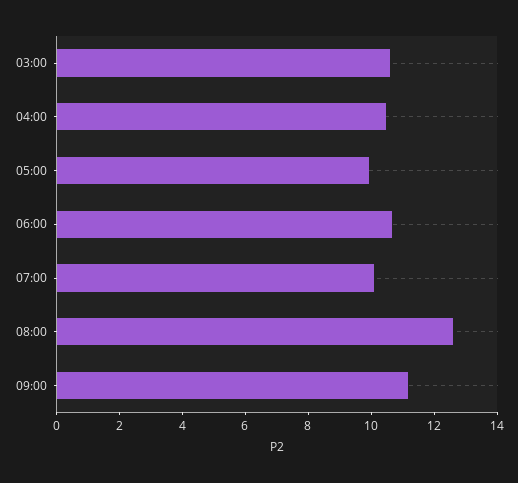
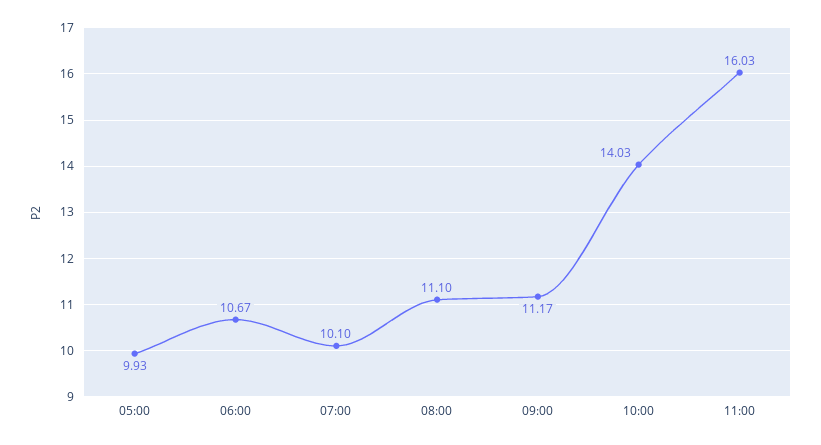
03:00: 10.5 -> none
04:00: 10.5 -> none
08:00: 12.5 -> 11.1
10:00: none -> 14.03
11:00: none -> 16.03

